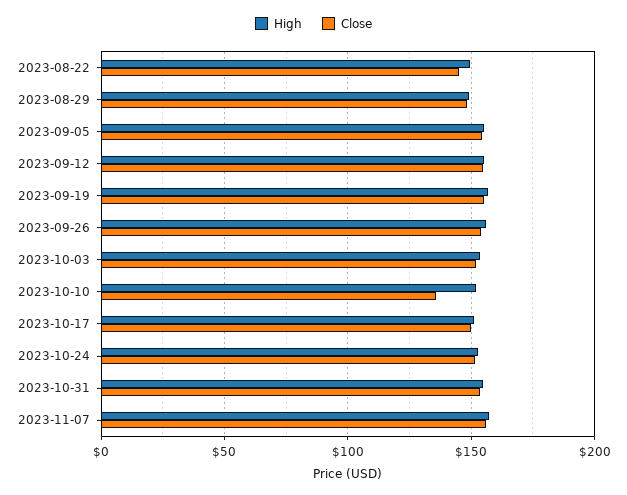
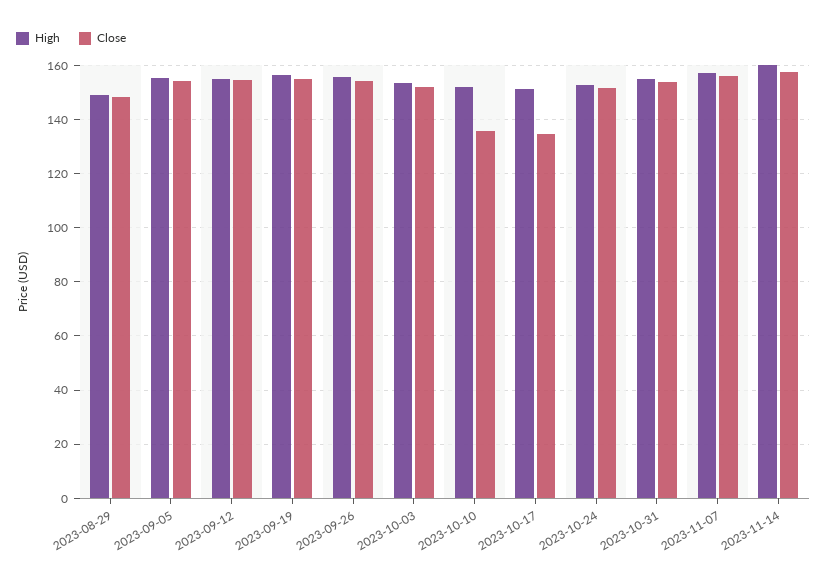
High, 2023-08-22: 150 -> none
Close, 2023-08-22: 145 -> none
Close, 2023-10-17: 150 -> 135
High, 2023-11-14: none -> 160
Close, 2023-11-14: none -> 157.5

